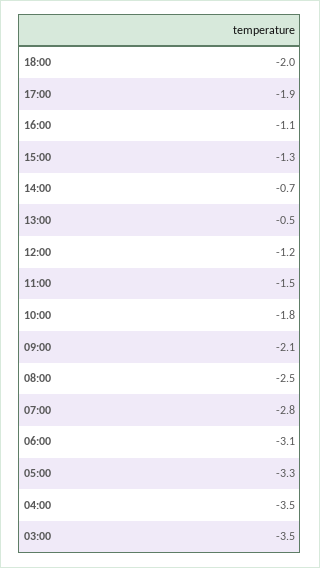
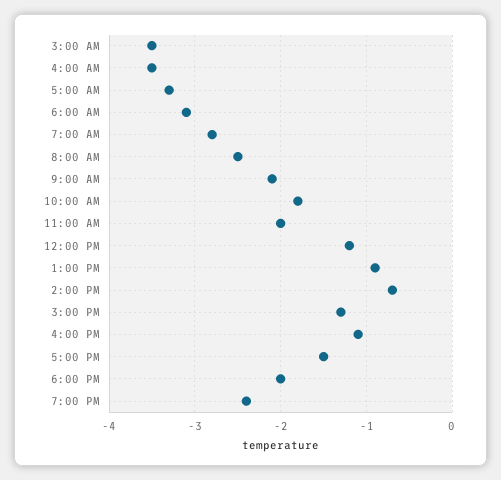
17:00: -1.9 -> -1.5
13:00: -0.5 -> -0.9
11:00: -1.5 -> -2
7:00 PM: none -> -2.4

